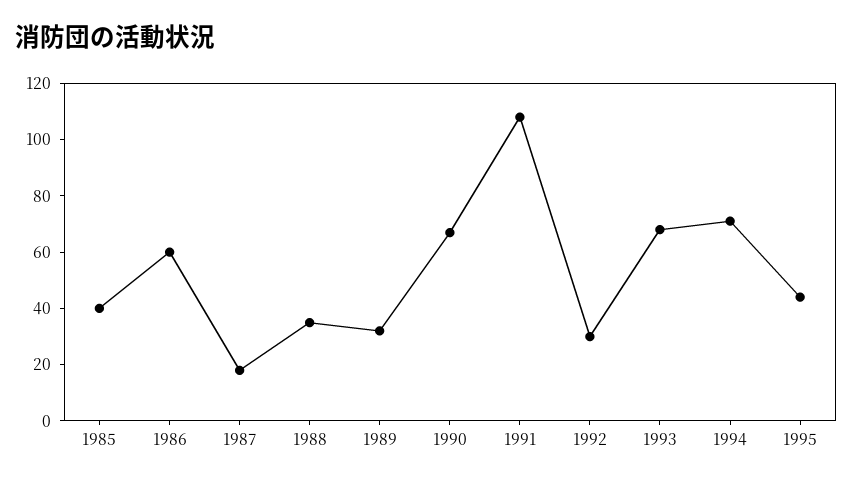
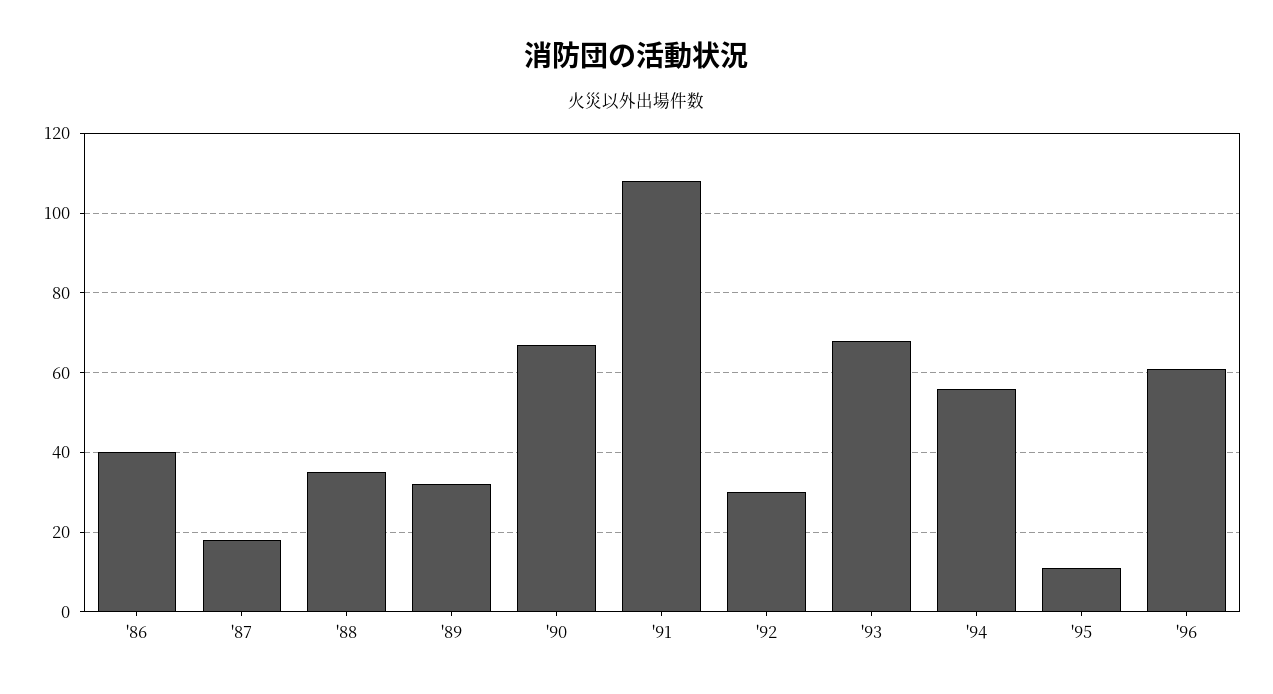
1985: 40 -> none
1986: 60 -> 40
1994: 70 -> 55
1995: 45 -> 10
'96: none -> 60

